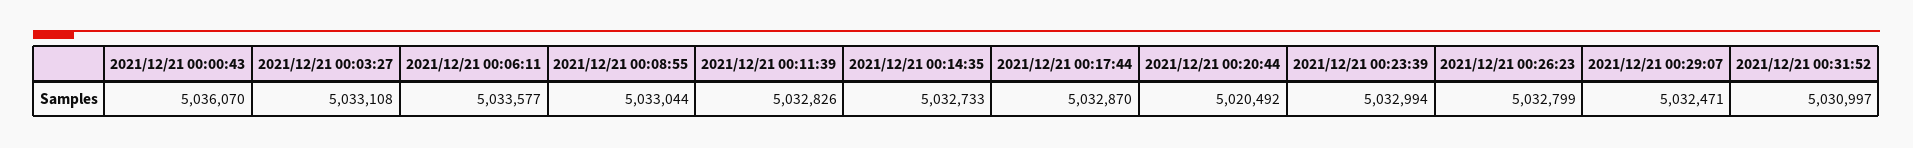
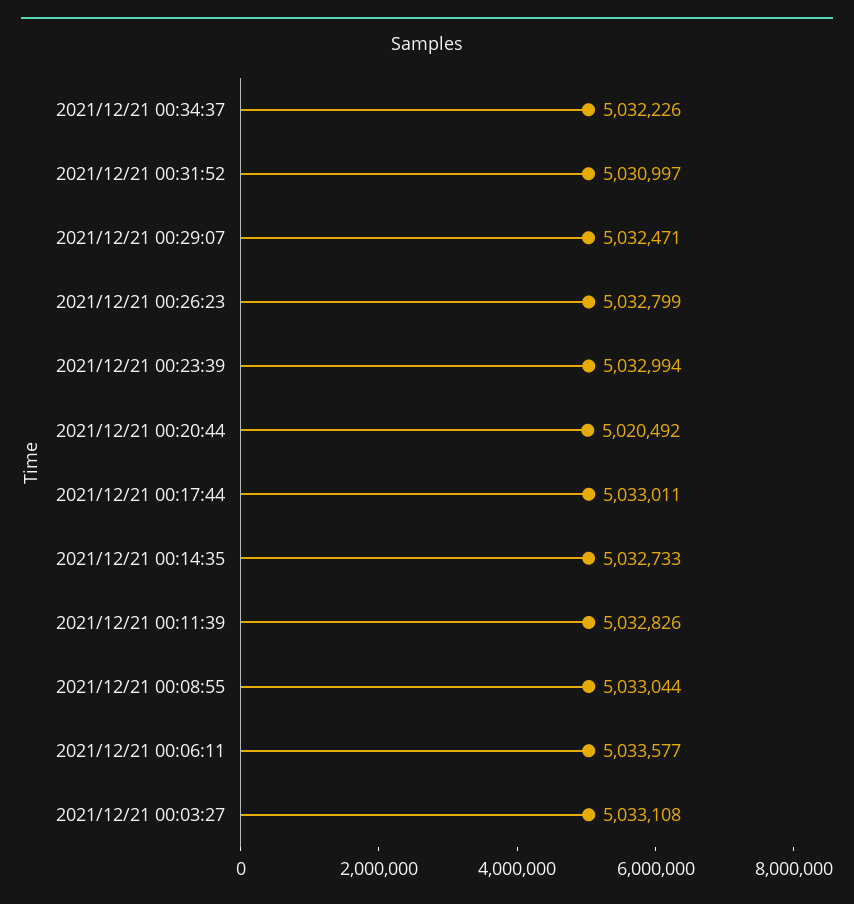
2021/12/21 00:00:43: 5036070 -> none
2021/12/21 00:17:44: 5032870 -> 5033011
2021/12/21 00:34:37: none -> 5032226

